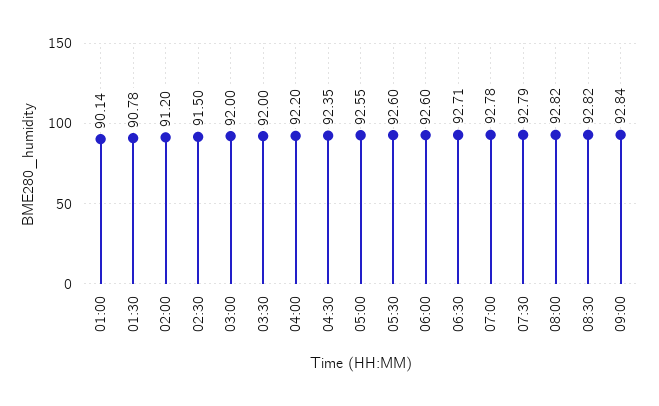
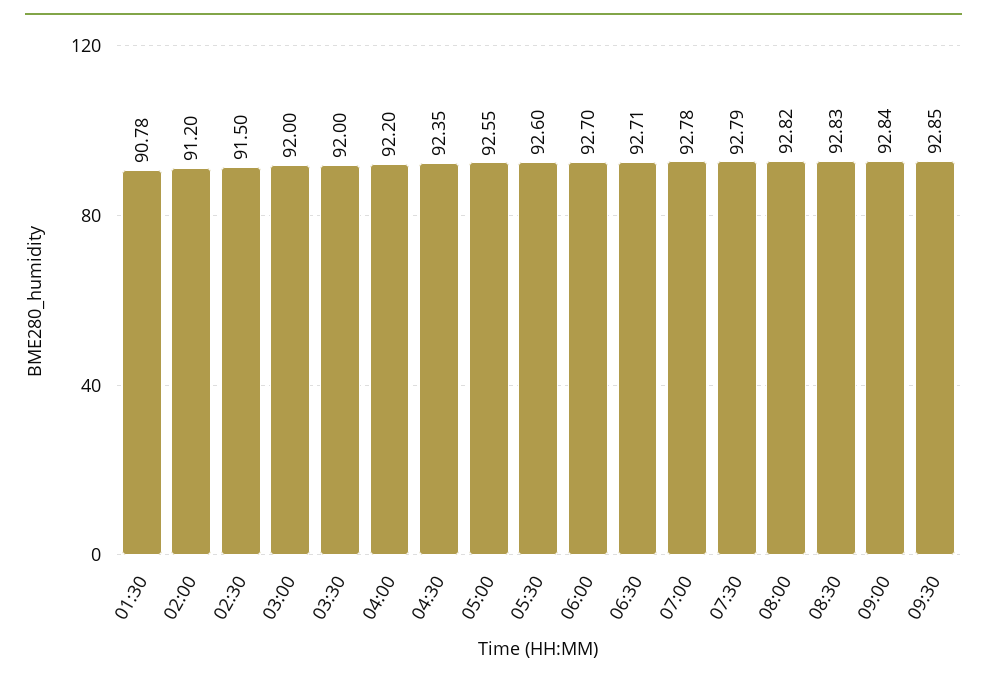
01:00: 90.14 -> none
06:00: 92.6 -> 92.7
08:30: 92.82 -> 92.83
09:30: none -> 92.85

